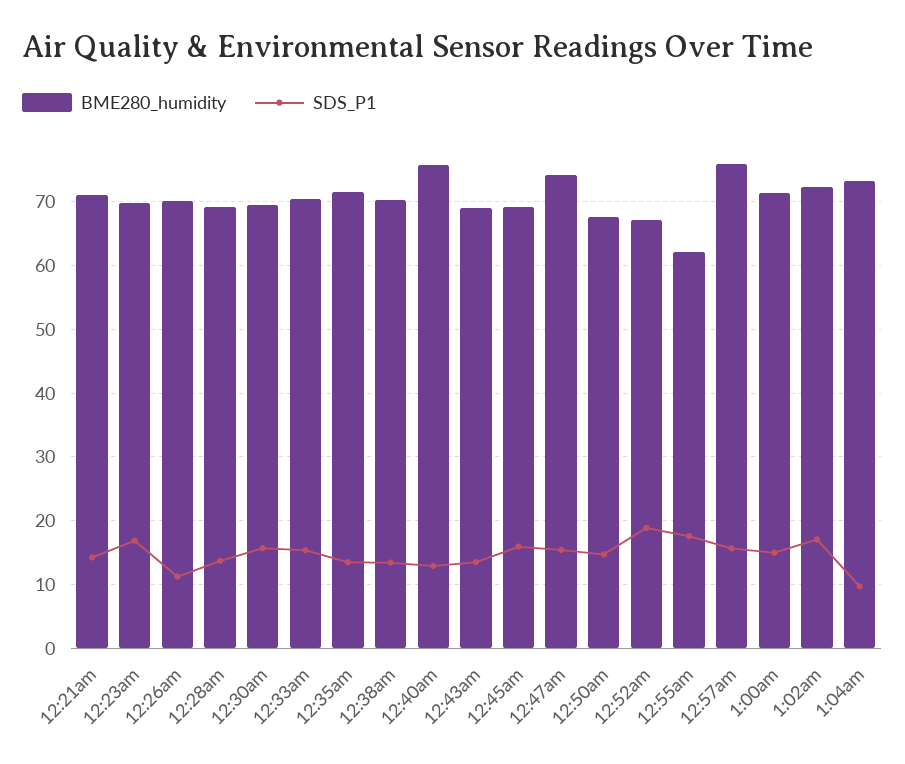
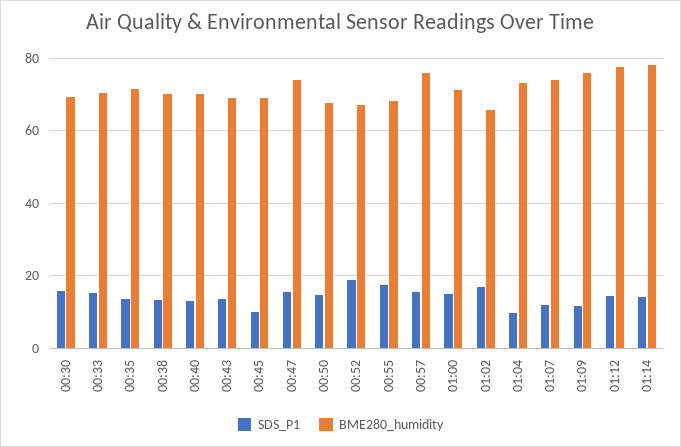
BME280_humidity, 12:21am: 71 -> none
SDS_P1, 12:21am: 14 -> none
BME280_humidity, 12:23am: 70 -> none
SDS_P1, 12:23am: 17 -> none
BME280_humidity, 12:26am: 70 -> none
SDS_P1, 12:26am: 11 -> none
BME280_humidity, 12:28am: 69 -> none
SDS_P1, 12:28am: 14 -> none
BME280_humidity, 12:40am: 76 -> 70
SDS_P1, 12:45am: 16 -> 10
BME280_humidity, 12:55am: 62 -> 68
BME280_humidity, 1:02am: 72 -> 66
SDS_P1, 01:07: none -> 12
BME280_humidity, 01:07: none -> 74
SDS_P1, 01:09: none -> 12
BME280_humidity, 01:09: none -> 76
SDS_P1, 01:12: none -> 14
BME280_humidity, 01:12: none -> 78
SDS_P1, 01:14: none -> 14
BME280_humidity, 01:14: none -> 78

